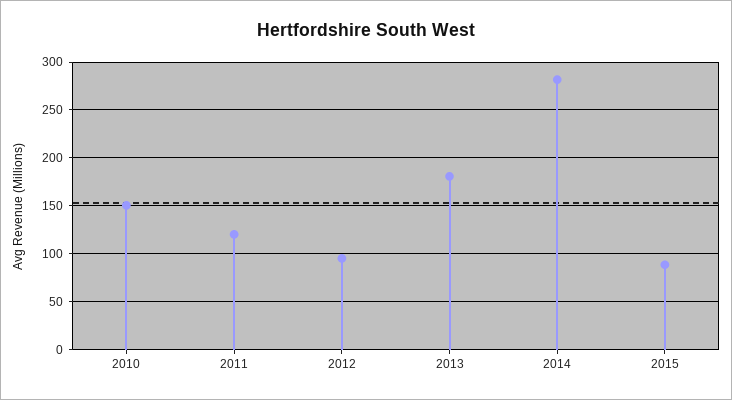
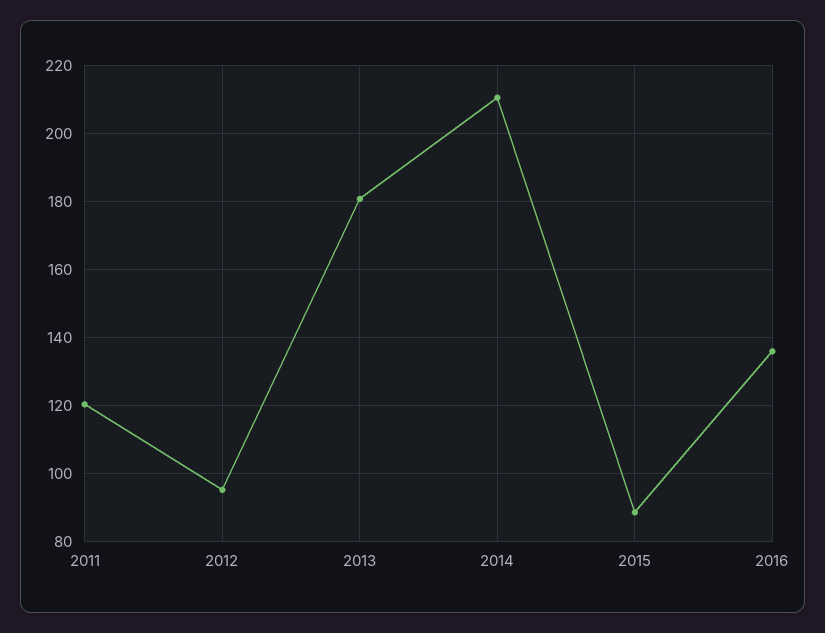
2010: 150 -> none
2014: 280 -> 210
2016: none -> 136

